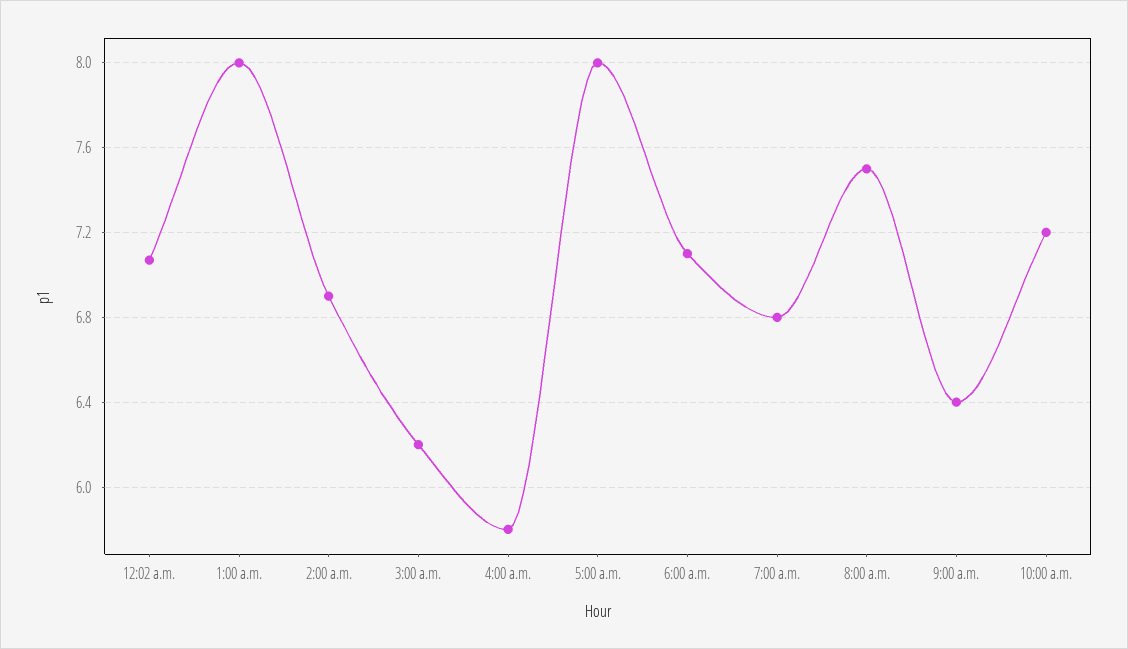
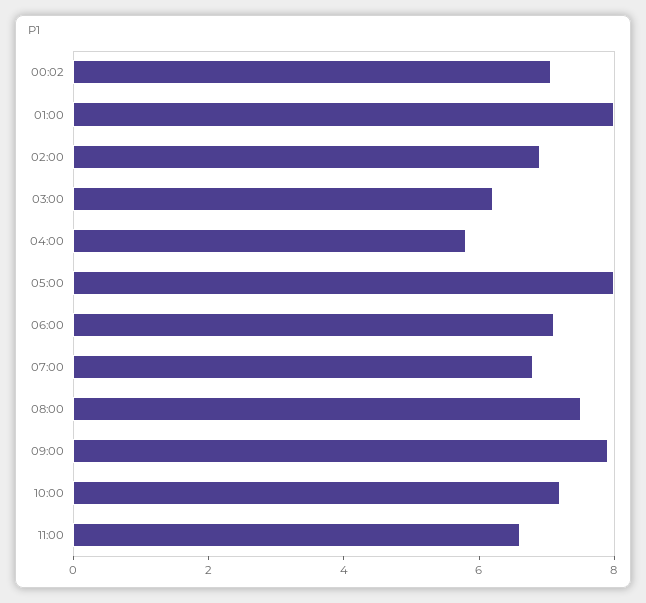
9:00 a.m.: 6.4 -> 8
11:00: none -> 6.5

